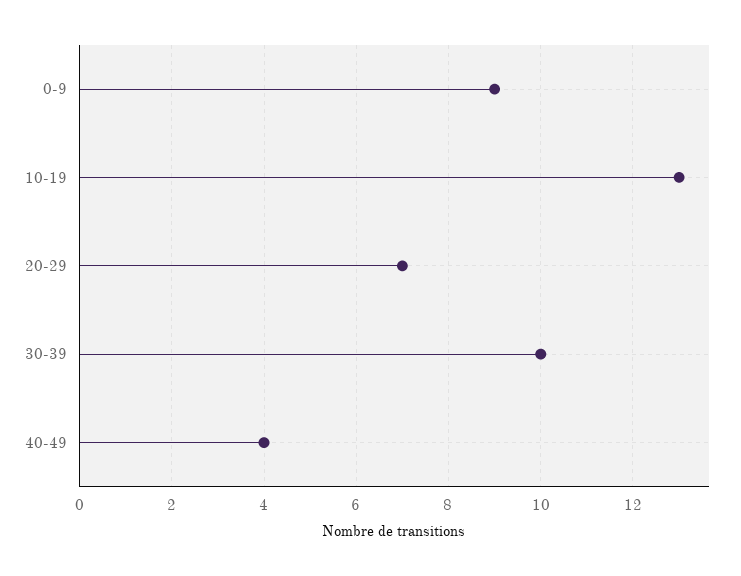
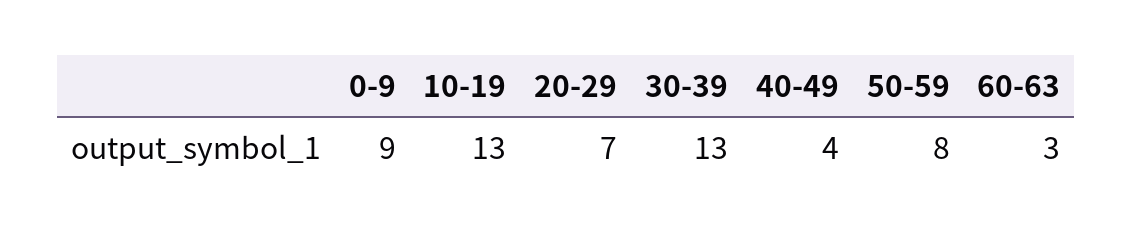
30-39: 10 -> 13
50-59: none -> 8
60-63: none -> 3

